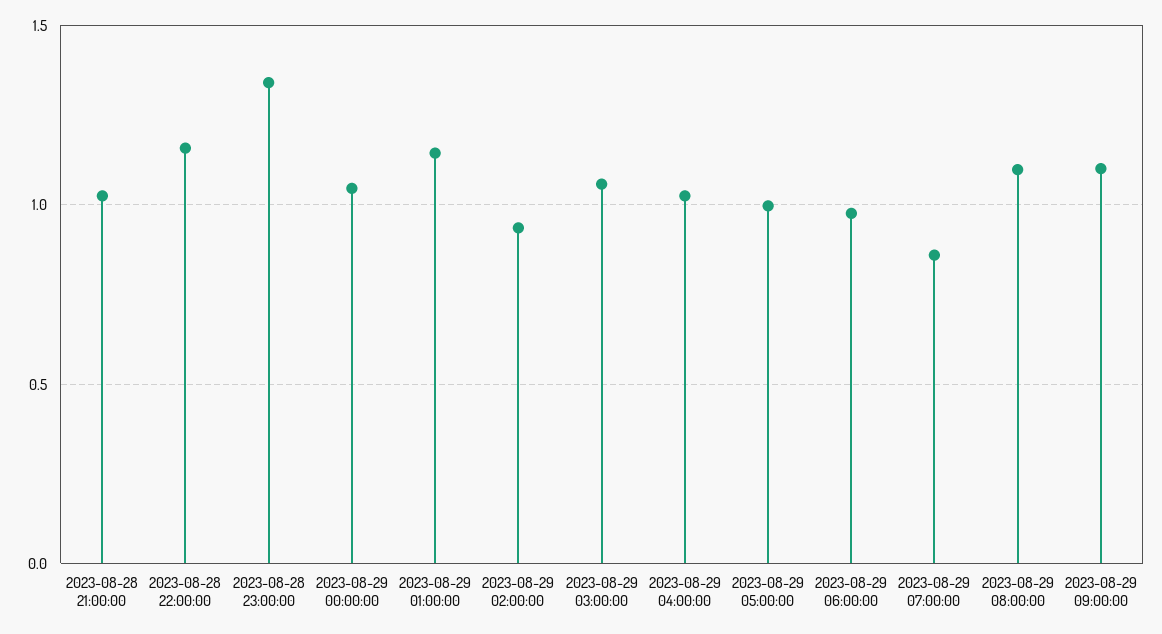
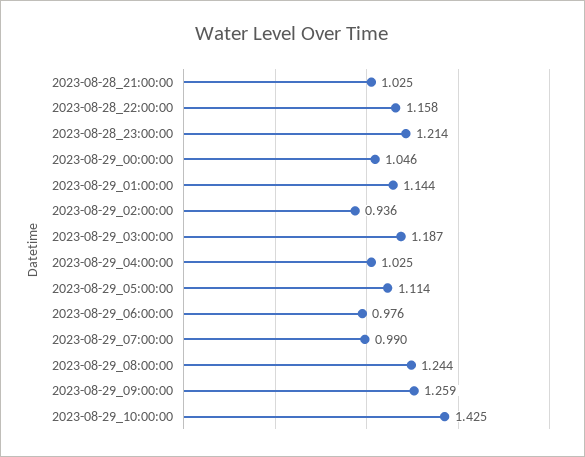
2023-08-28 23:00:00: 1.35 -> 1.214
2023-08-29 03:00:00: 1.05 -> 1.187
2023-08-29 05:00:00: 1 -> 1.114
2023-08-29 07:00:00: 0.85 -> 0.99
2023-08-29 08:00:00: 1.1 -> 1.244
2023-08-29 09:00:00: 1.1 -> 1.259
2023-08-29_10:00:00: none -> 1.425

